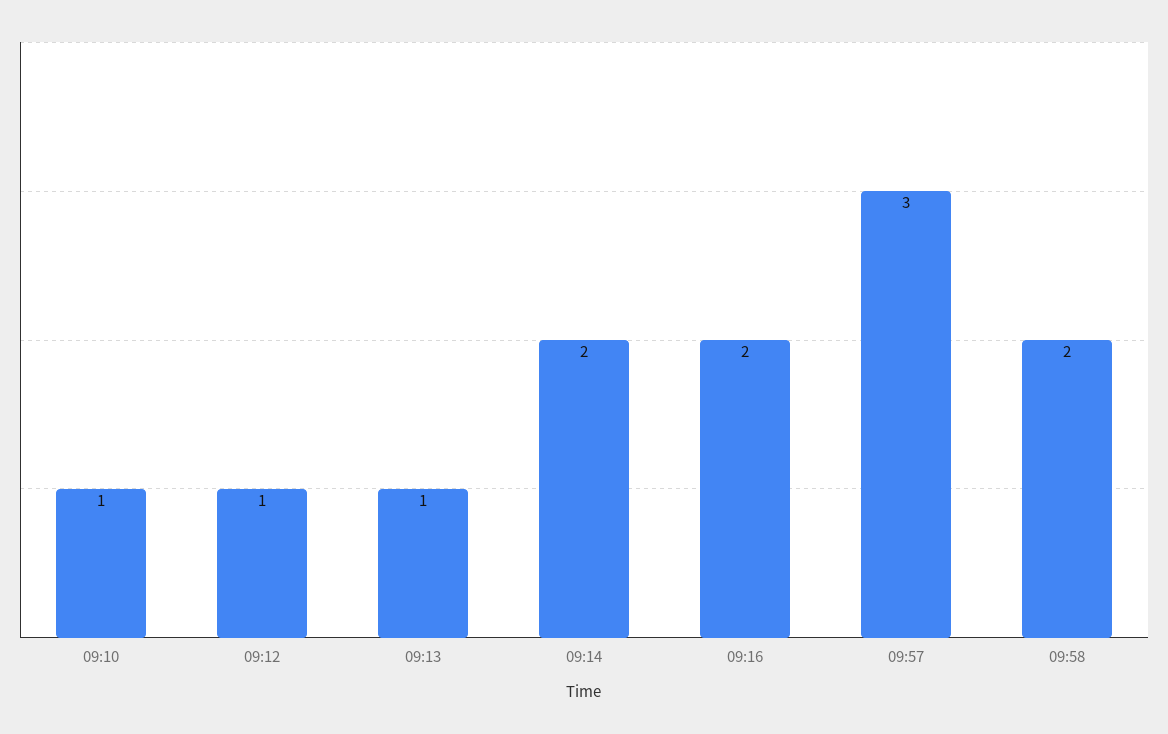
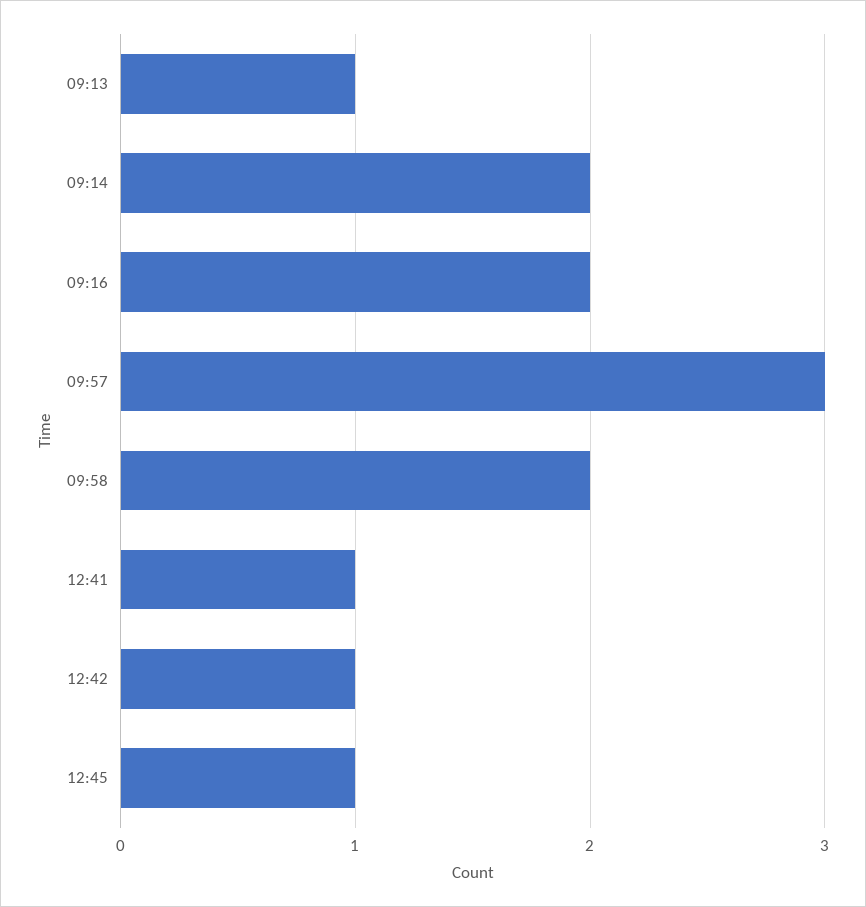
09:10: 1 -> none
09:12: 1 -> none
12:41: none -> 1
12:42: none -> 1
12:45: none -> 1

